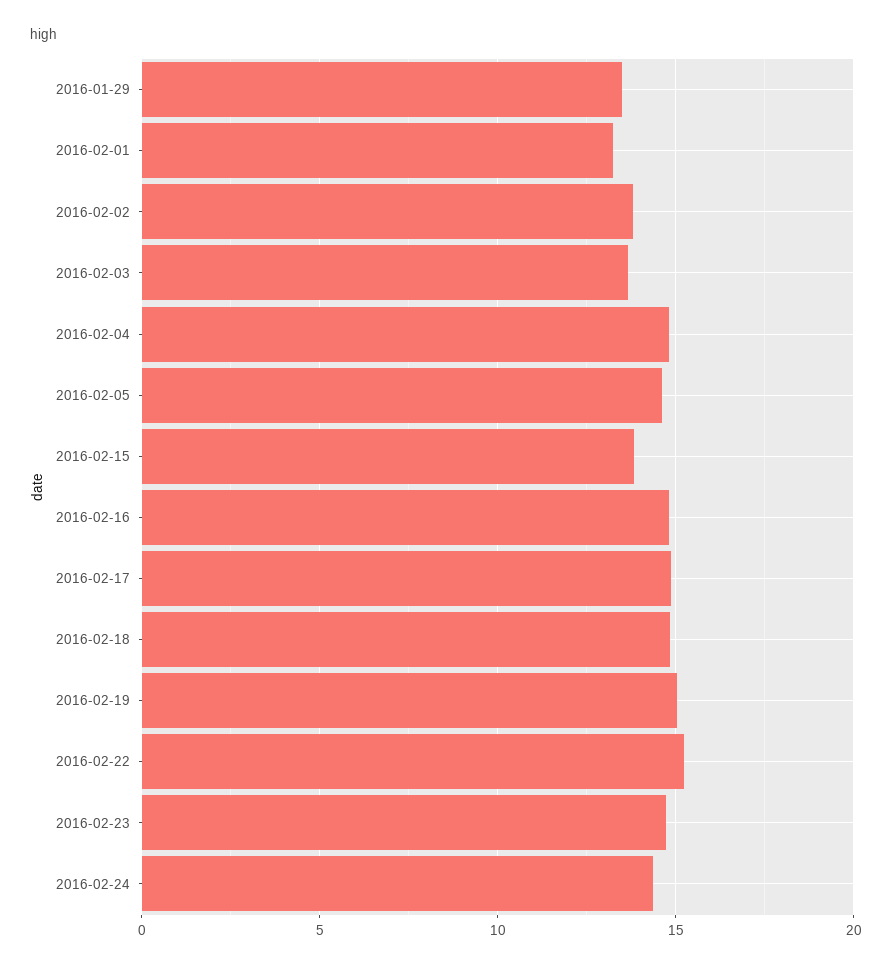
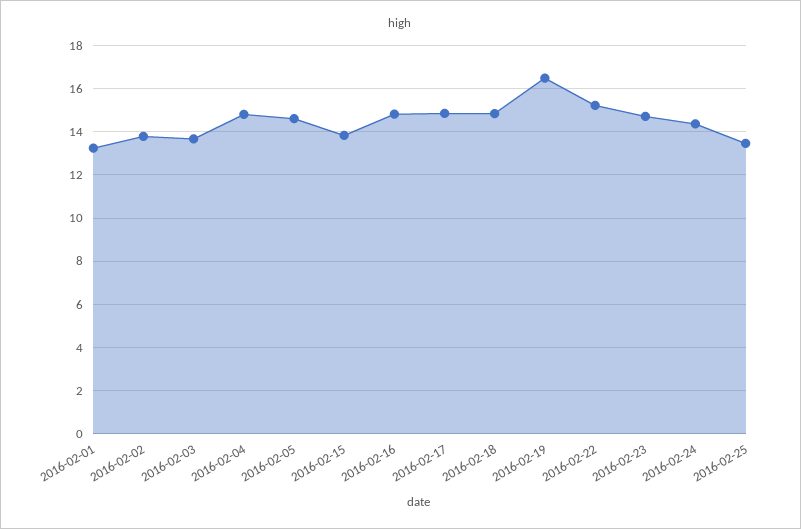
2016-01-29: 13.5 -> none
2016-02-19: 15 -> 16.5
2016-02-25: none -> 13.5

